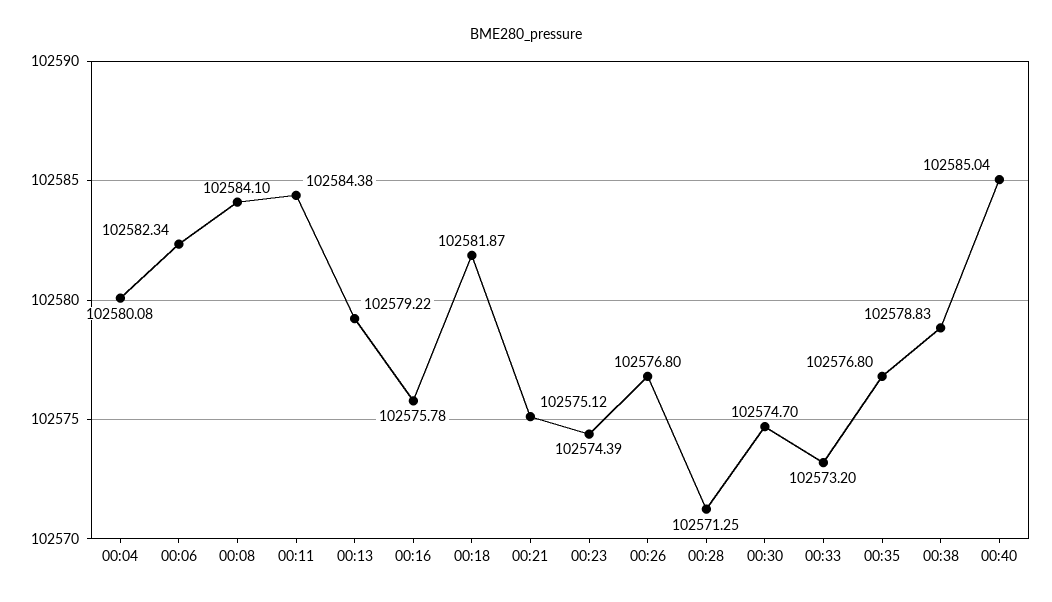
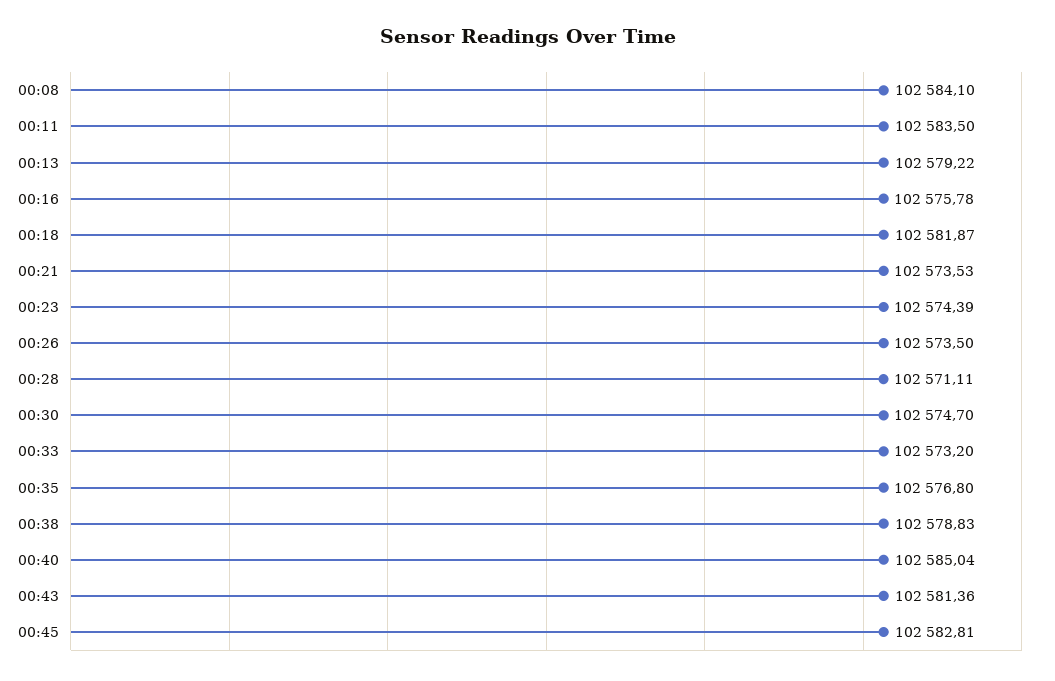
00:04: 102580.08 -> none
00:06: 102582.34 -> none
00:11: 102584.38 -> 102583.5
00:21: 102575.12 -> 102573.53
00:26: 102576.8 -> 102573.5
00:28: 102571.25 -> 102571.11
00:43: none -> 102581.36
00:45: none -> 102582.81

